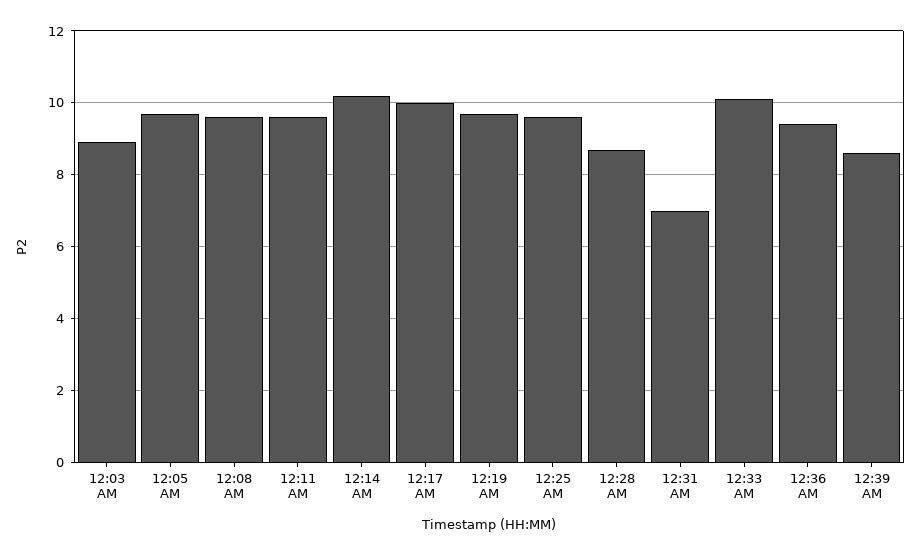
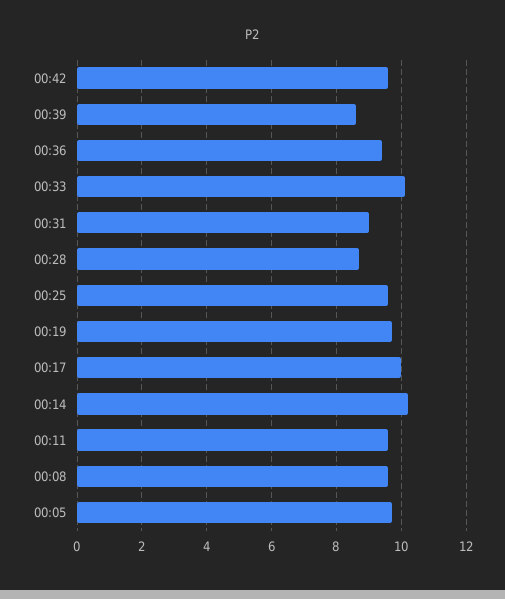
12:03 AM: 9 -> none
12:31 AM: 7 -> 9
00:42: none -> 9.5

